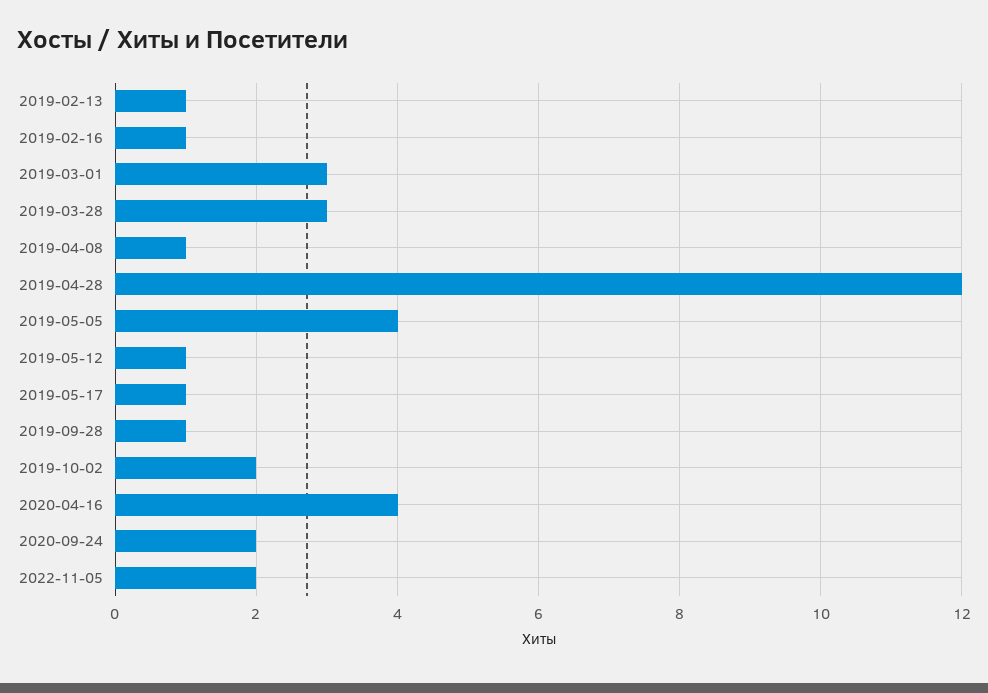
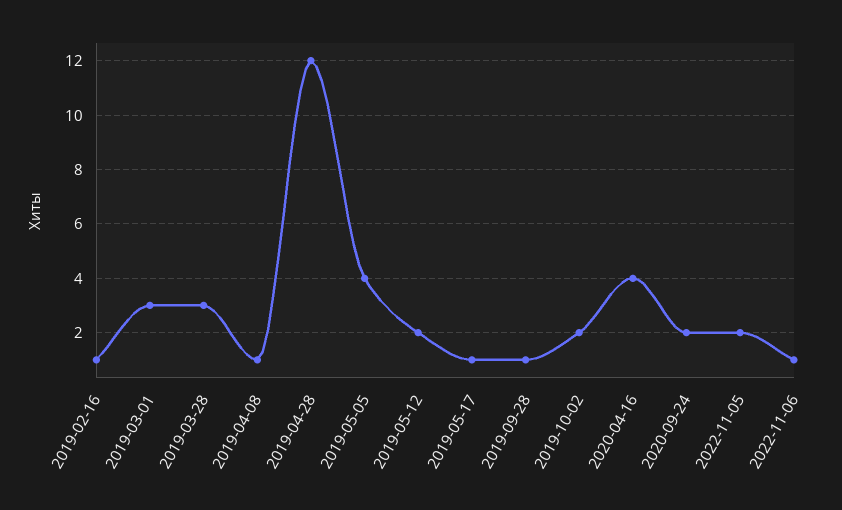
2019-02-13: 1 -> none
2019-05-12: 1 -> 2
2022-11-06: none -> 1

